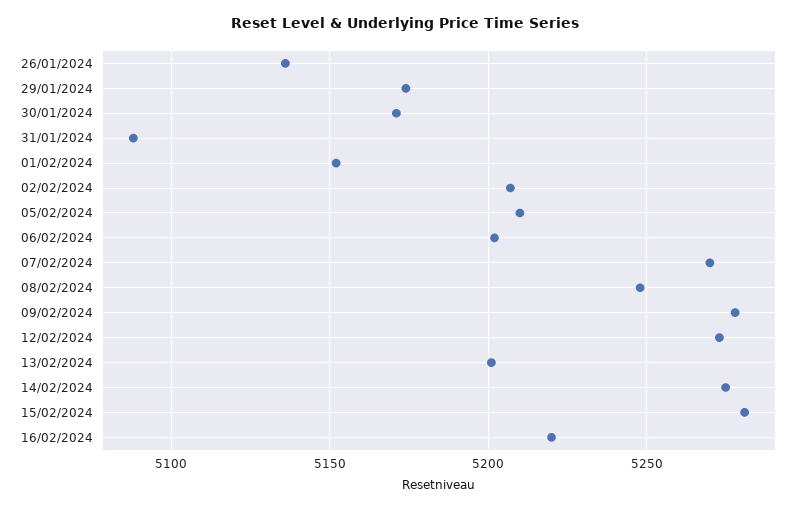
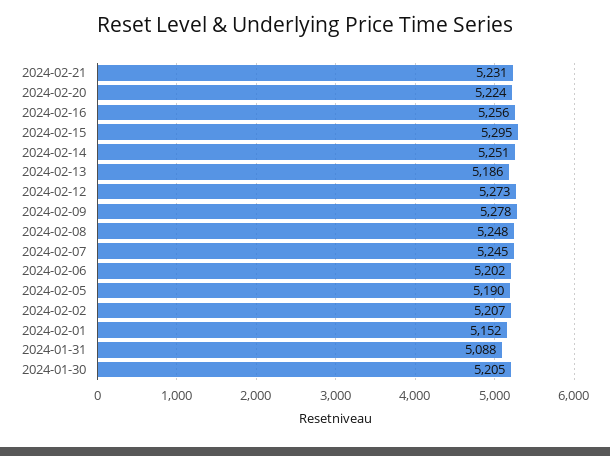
26/01/2024: 5135 -> none
29/01/2024: 5175 -> none
30/01/2024: 5170 -> 5205
05/02/2024: 5210 -> 5190
07/02/2024: 5270 -> 5245
13/02/2024: 5200 -> 5186
14/02/2024: 5275 -> 5251
15/02/2024: 5280 -> 5295
16/02/2024: 5220 -> 5256
2024-02-21: none -> 5231
2024-02-20: none -> 5224

